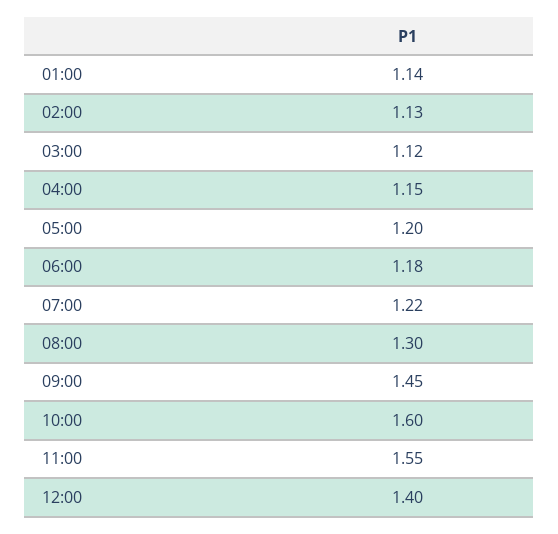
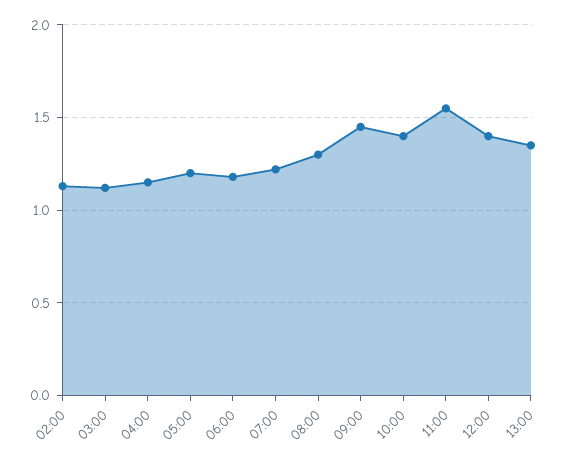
01:00: 1.14 -> none
10:00: 1.6 -> 1.4
13:00: none -> 1.35

